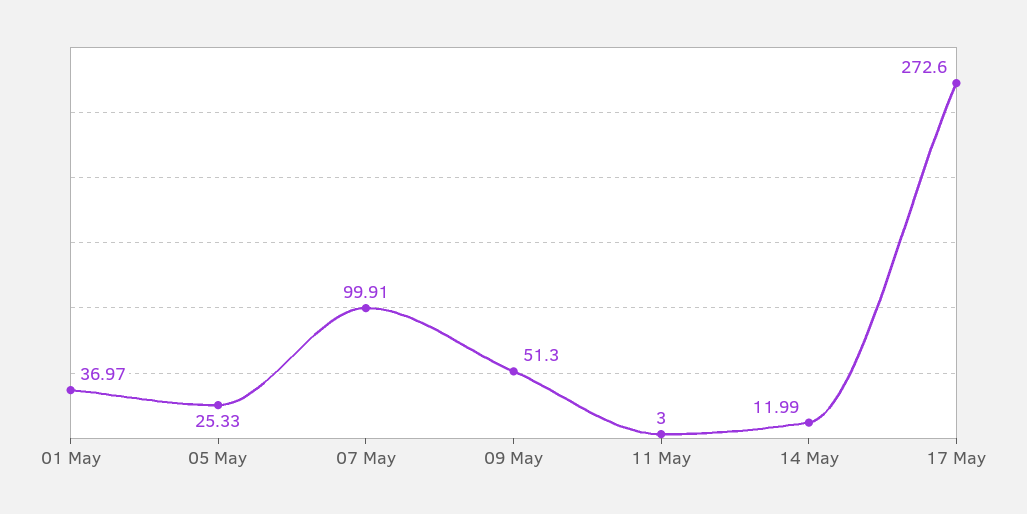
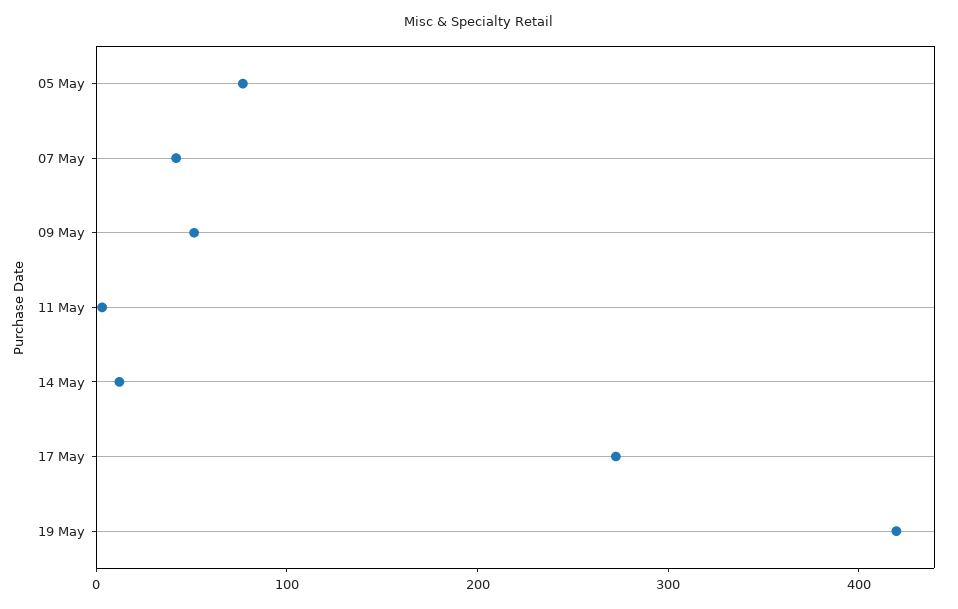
01 May: 36.97 -> none
05 May: 25.33 -> 80
07 May: 99.91 -> 40
19 May: none -> 420

